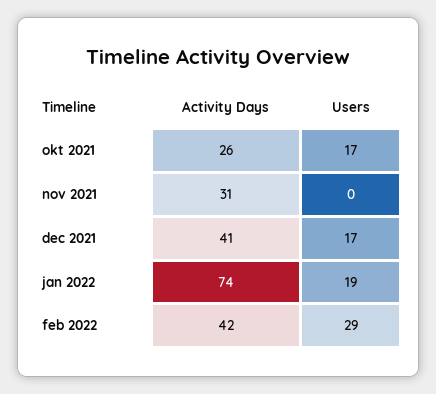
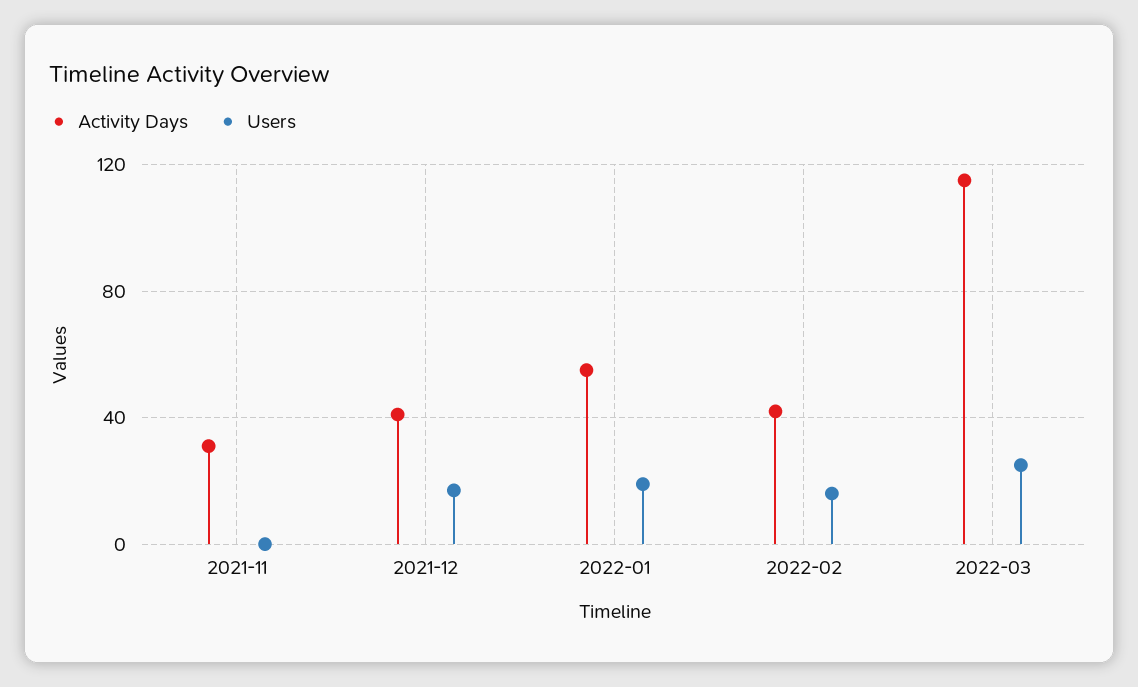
Activity Days, okt 2021: 26 -> none
Users, okt 2021: 17 -> none
Activity Days, jan 2022: 74 -> 55
Users, feb 2022: 29 -> 15
Activity Days, 2022-03: none -> 115
Users, 2022-03: none -> 25

